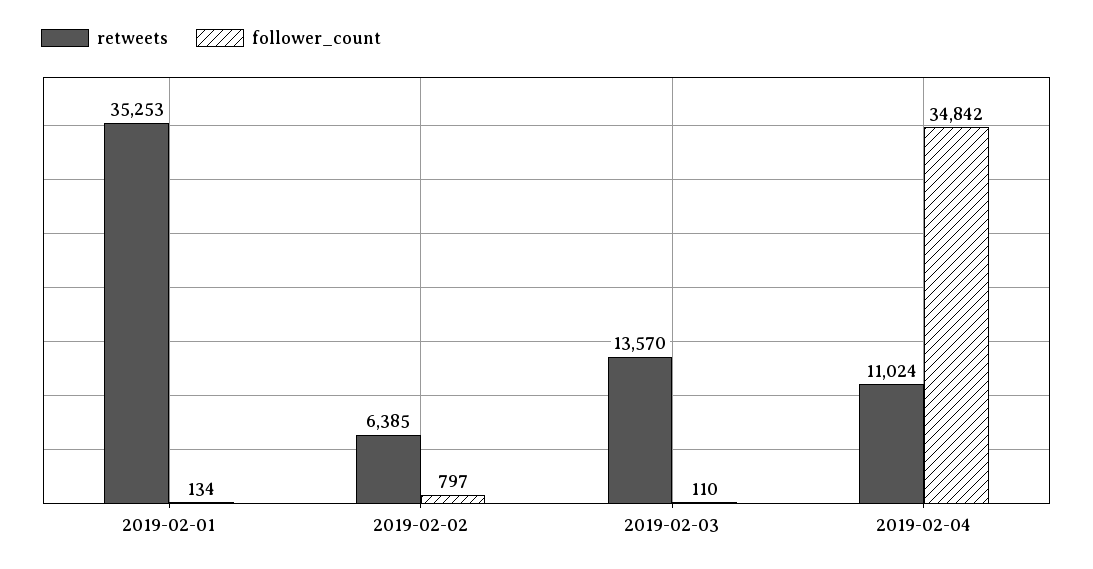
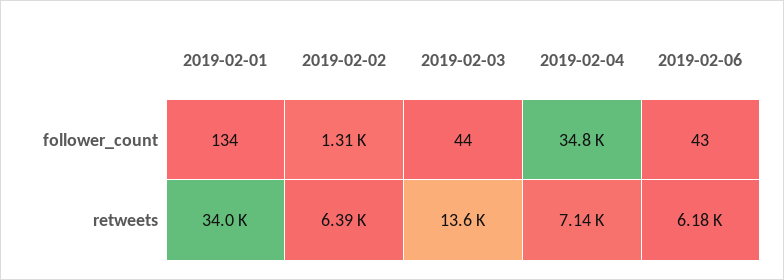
retweets, 2019-02-01: 35253 -> 34000
follower_count, 2019-02-02: 797 -> 1310
follower_count, 2019-02-03: 110 -> 44
retweets, 2019-02-04: 11024 -> 7140
follower_count, 2019-02-06: none -> 43
retweets, 2019-02-06: none -> 6180

